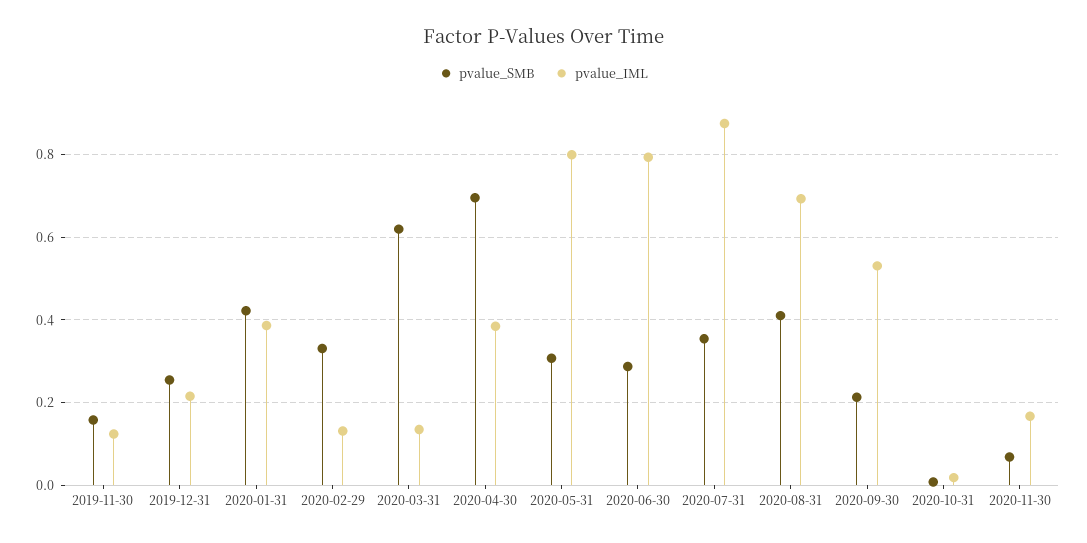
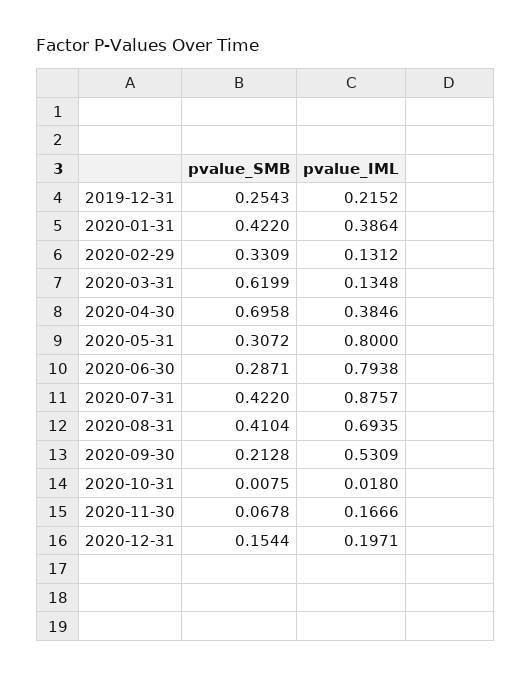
pvalue_SMB, 2019-11-30: 0.16 -> none
pvalue_IML, 2019-11-30: 0.12 -> none
pvalue_SMB, 2020-07-31: 0.36 -> 0.422
pvalue_SMB, 2020-12-31: none -> 0.1544
pvalue_IML, 2020-12-31: none -> 0.1971

